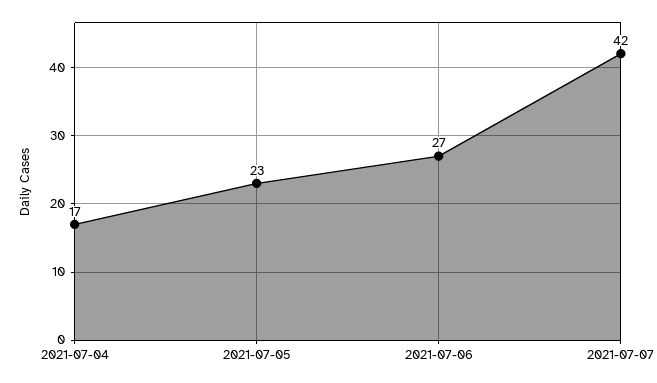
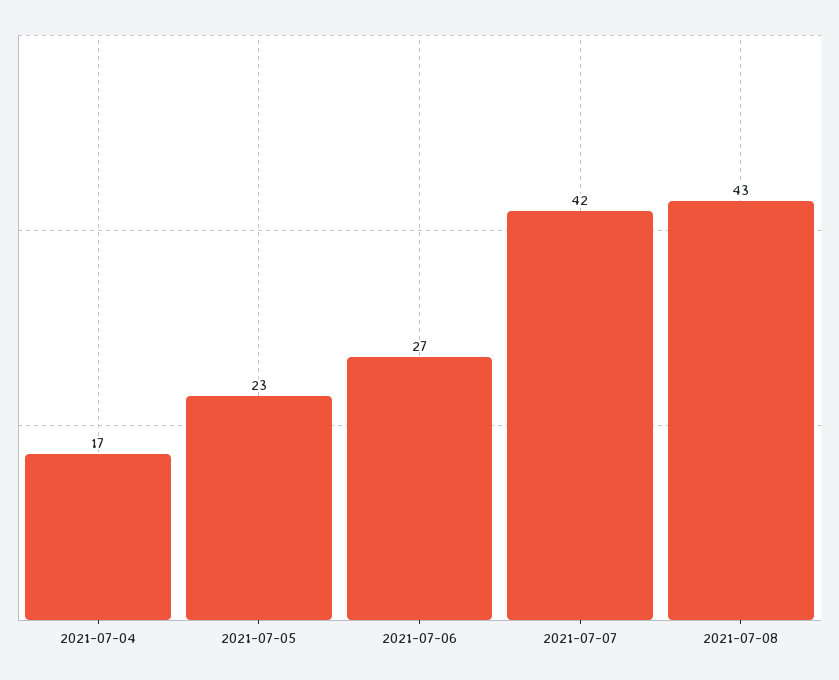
2021-07-08: none -> 43

